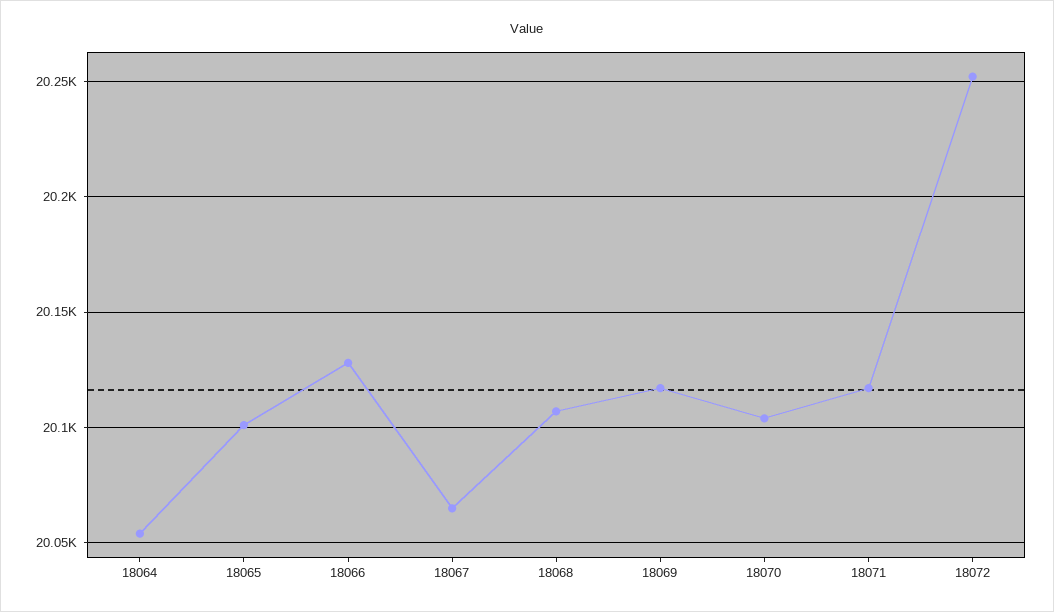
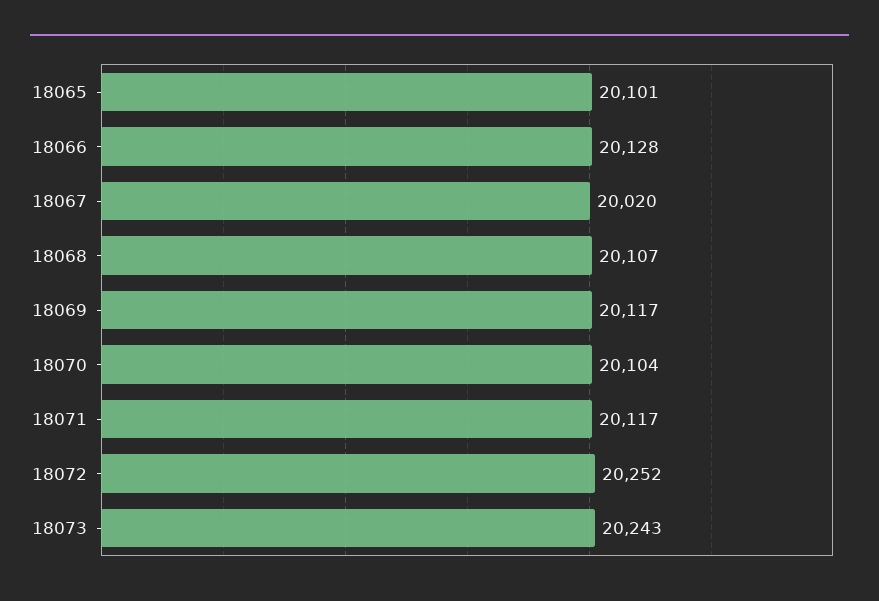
18064: 20055 -> none
18067: 20065 -> 20020
18073: none -> 20243

